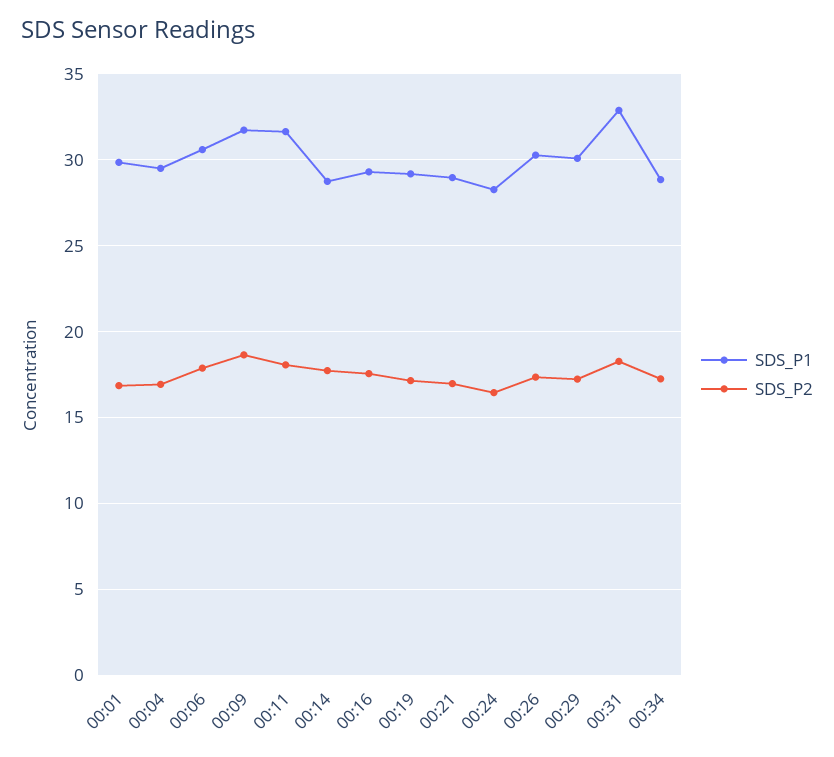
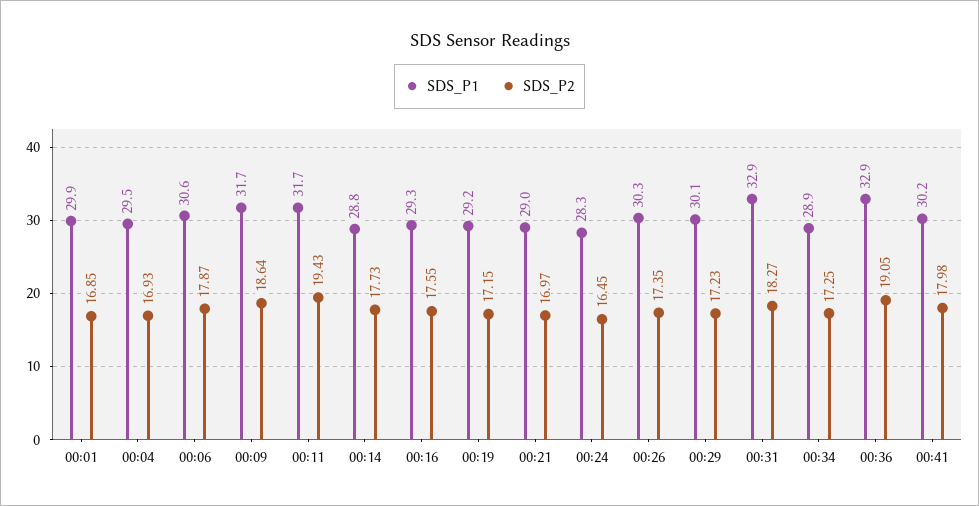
SDS_P2, 00:11: 18 -> 19.43
SDS_P1, 00:36: none -> 32.9
SDS_P2, 00:36: none -> 19.05
SDS_P1, 00:41: none -> 30.2
SDS_P2, 00:41: none -> 17.98

